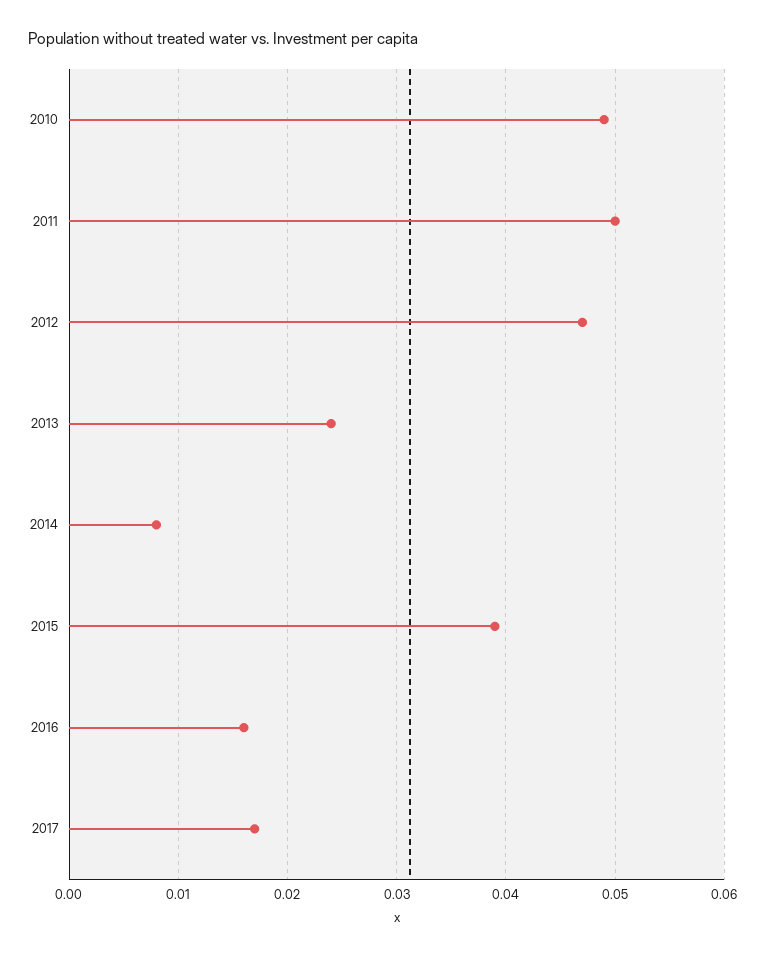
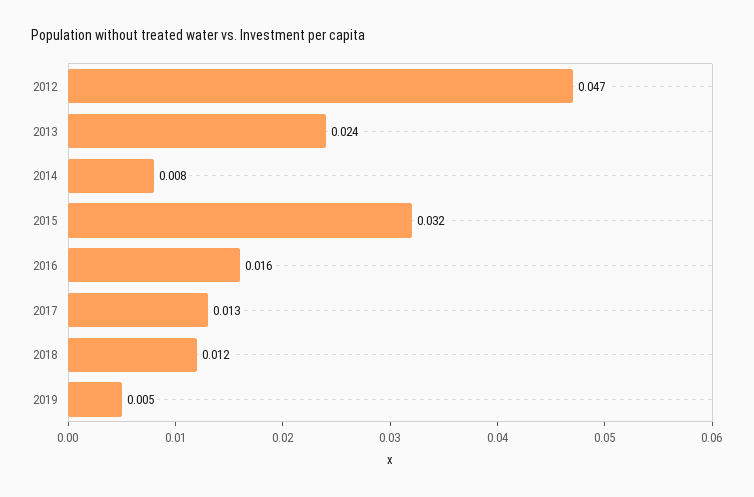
2010: 0.049 -> none
2011: 0.05 -> none
2015: 0.039 -> 0.032
2017: 0.017 -> 0.013
2018: none -> 0.012
2019: none -> 0.005

